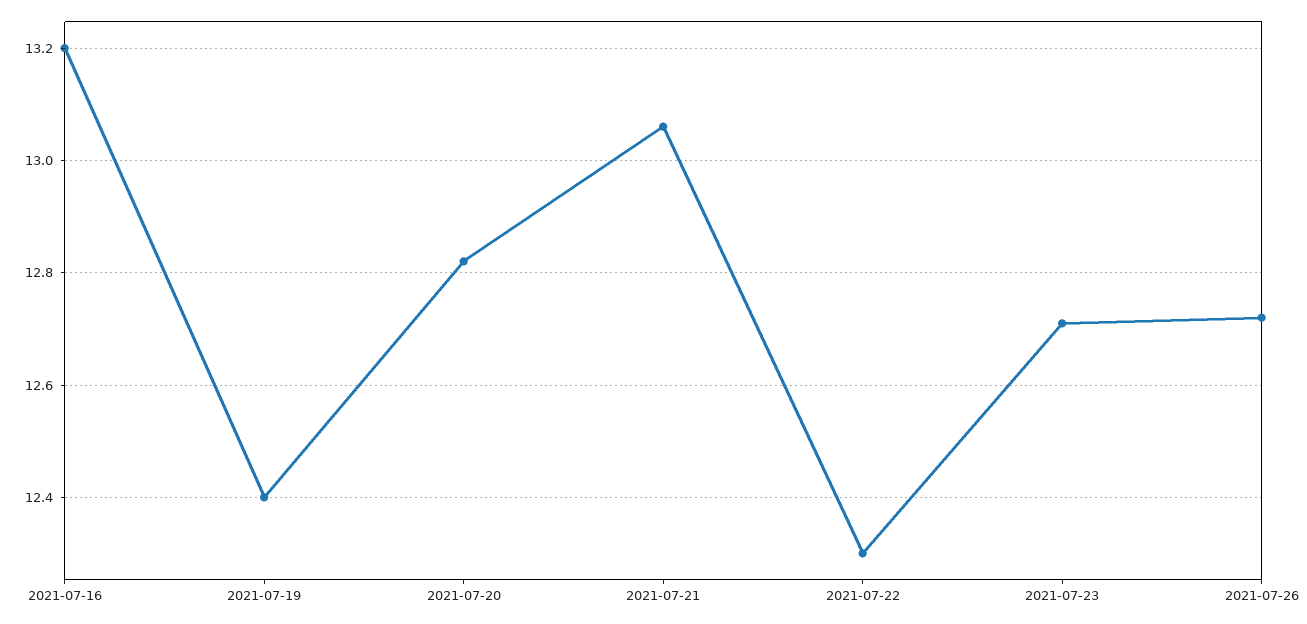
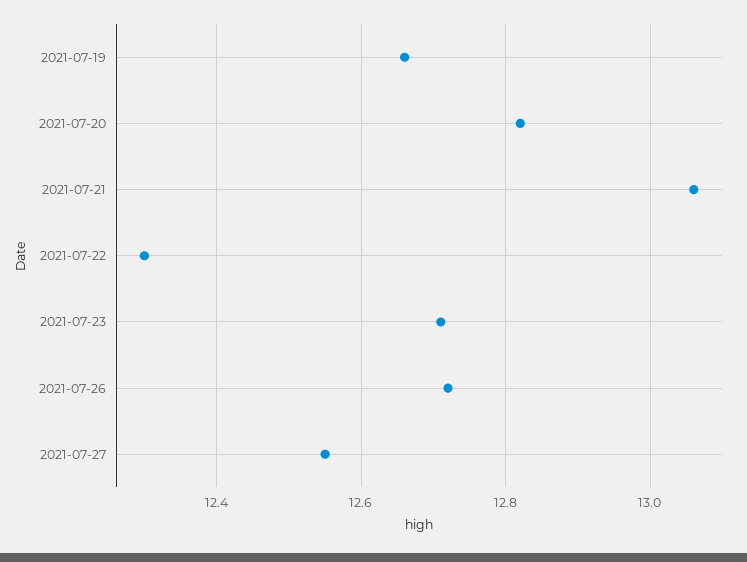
2021-07-16: 13.2 -> none
2021-07-19: 12.4 -> 12.65
2021-07-27: none -> 12.55

